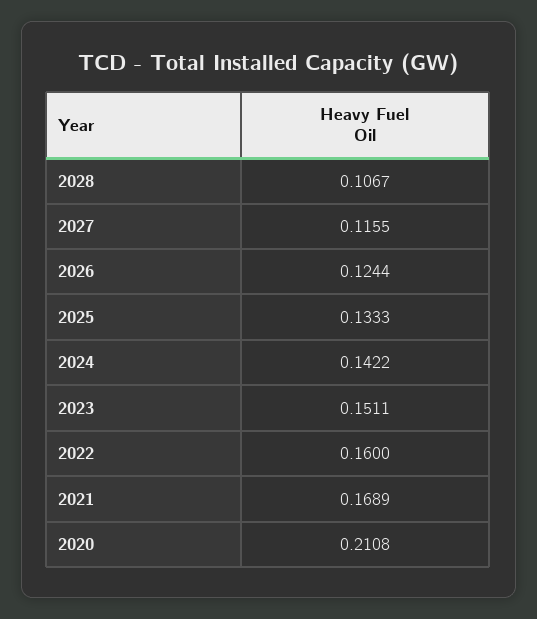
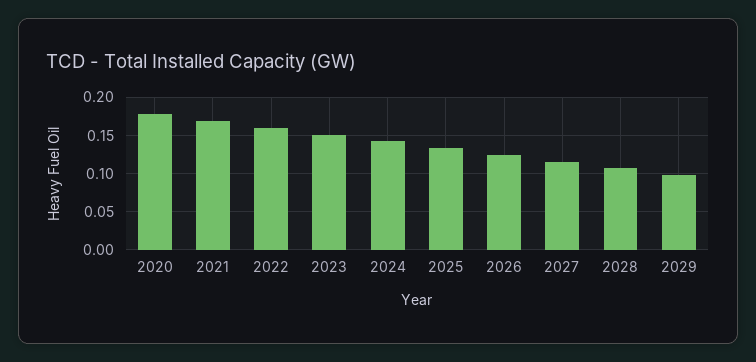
2020: 0.2108 -> 0.18
2029: none -> 0.1

